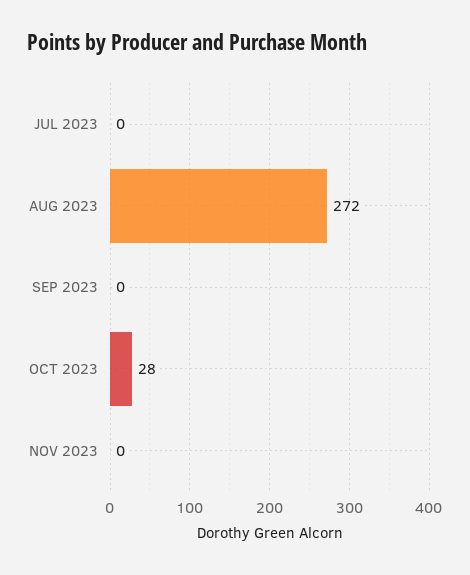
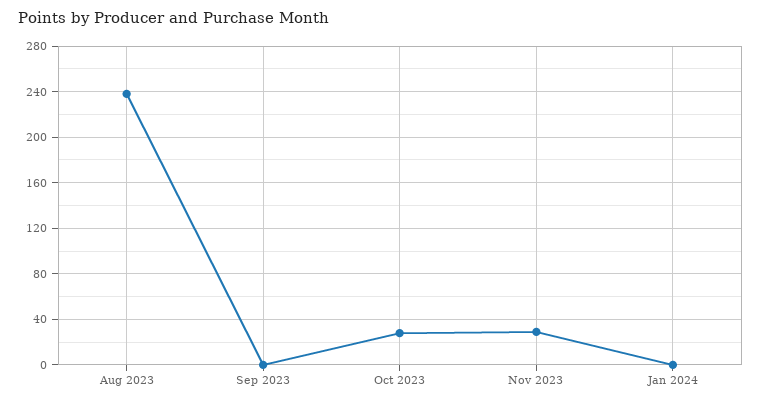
JUL 2023: 0 -> none
AUG 2023: 272 -> 240
NOV 2023: 0 -> 30
Jan 2024: none -> 0

